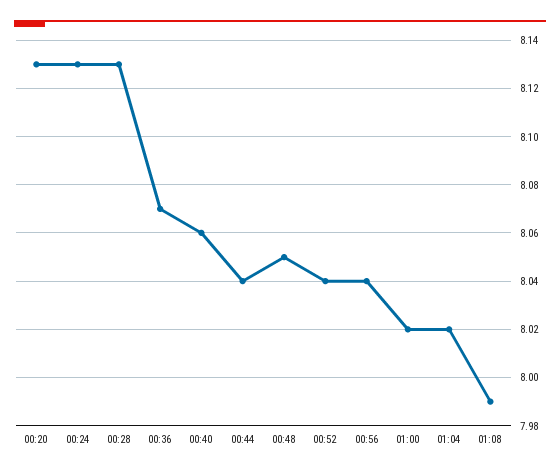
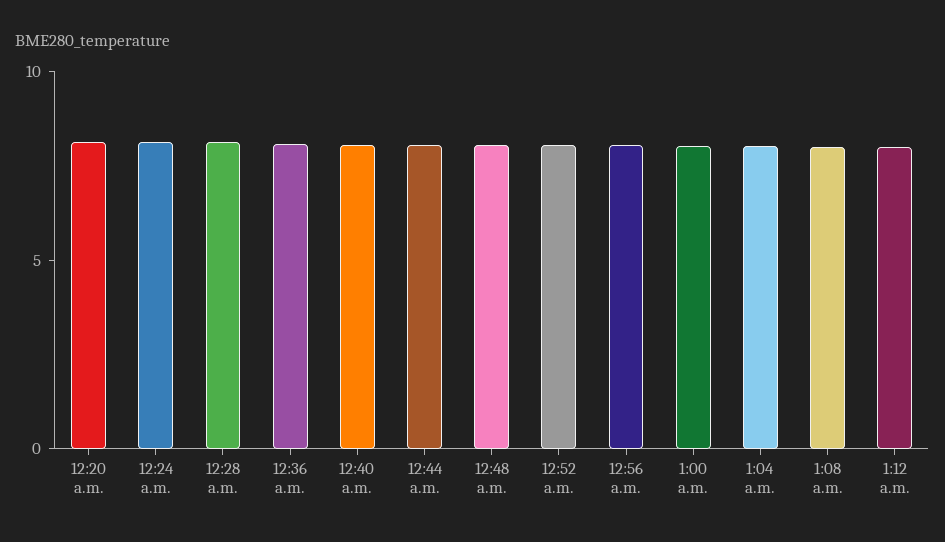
1:12 a.m.: none -> 8

